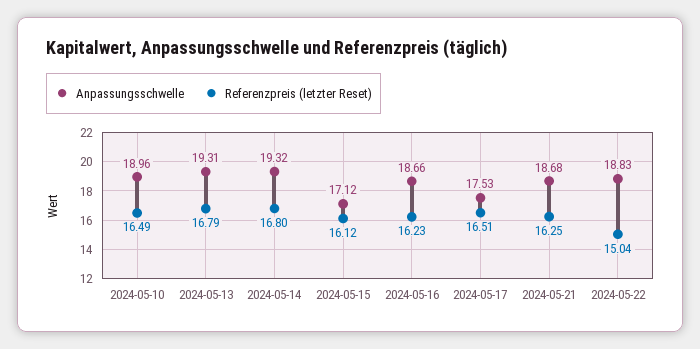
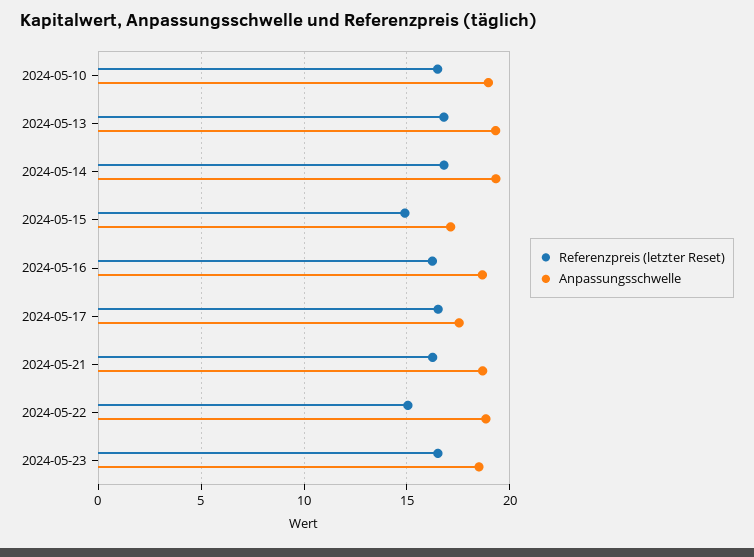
Referenzpreis (letzter Reset), 2024-05-15: 16.12 -> 15
Referenzpreis (letzter Reset), 2024-05-23: none -> 16.5
Anpassungsschwelle, 2024-05-23: none -> 18.5

